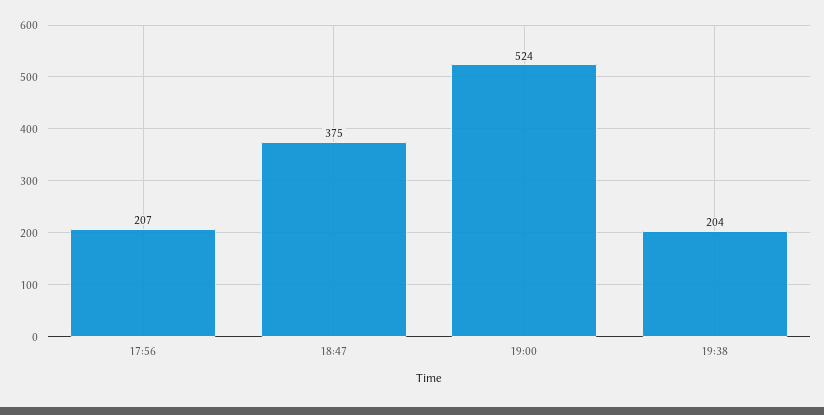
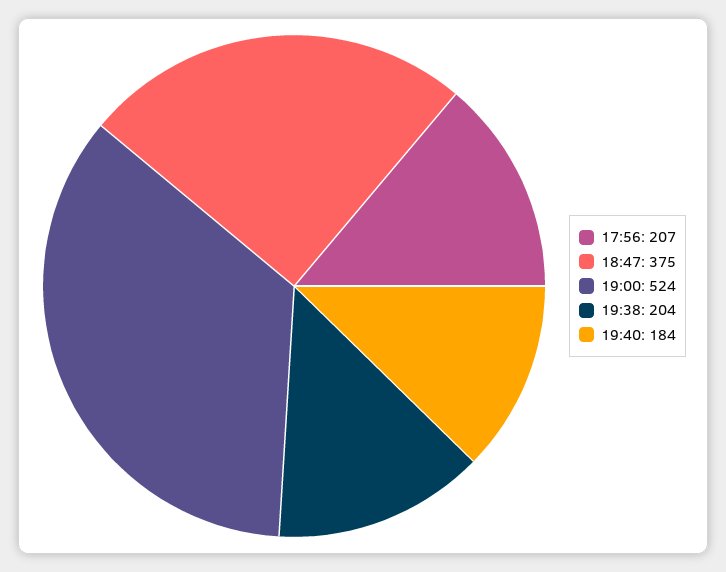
19:40: none -> 184

